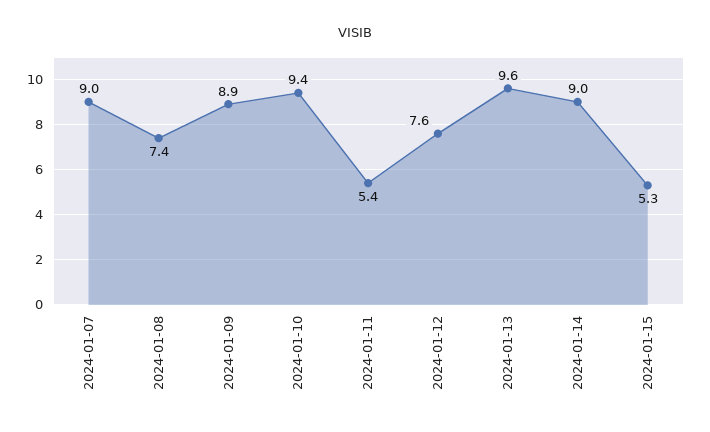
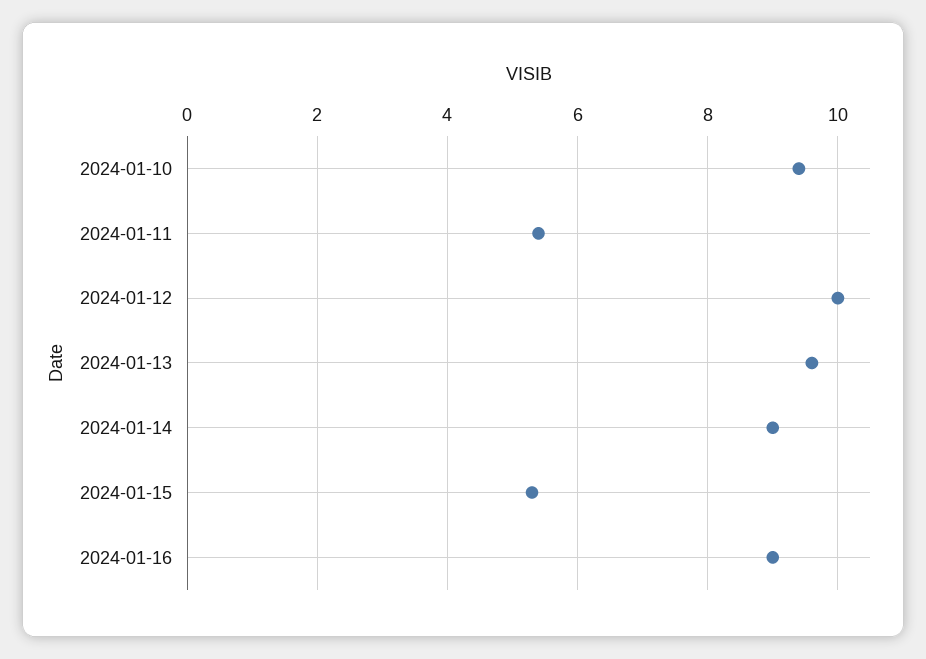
2024-01-07: 9 -> none
2024-01-08: 7.4 -> none
2024-01-09: 8.9 -> none
2024-01-12: 7.6 -> 10
2024-01-16: none -> 9

